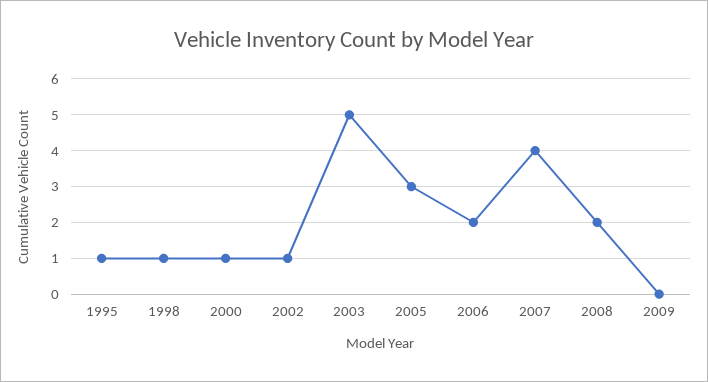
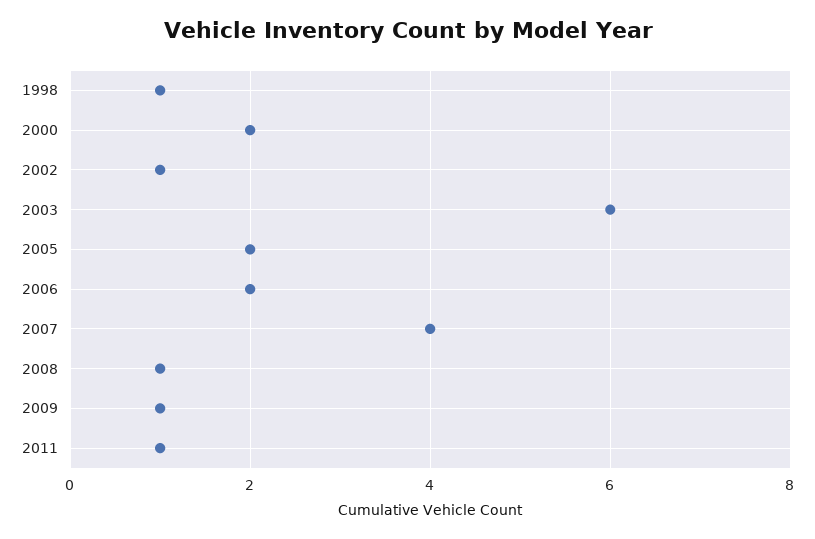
1995: 1 -> none
2000: 1 -> 2
2003: 5 -> 6
2005: 3 -> 2
2008: 2 -> 1
2009: 0 -> 1
2011: none -> 1

